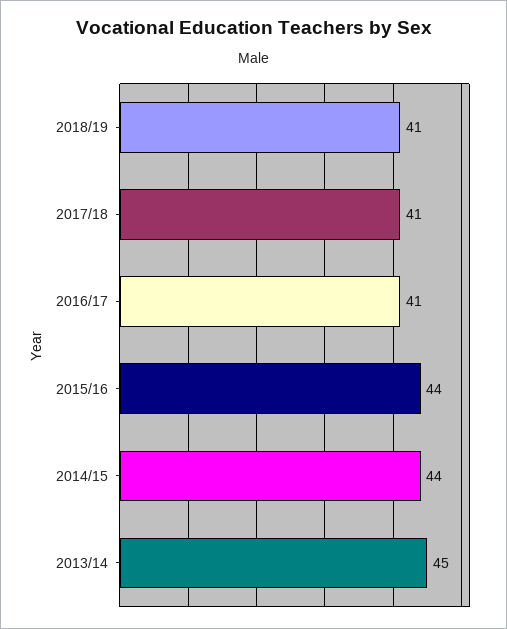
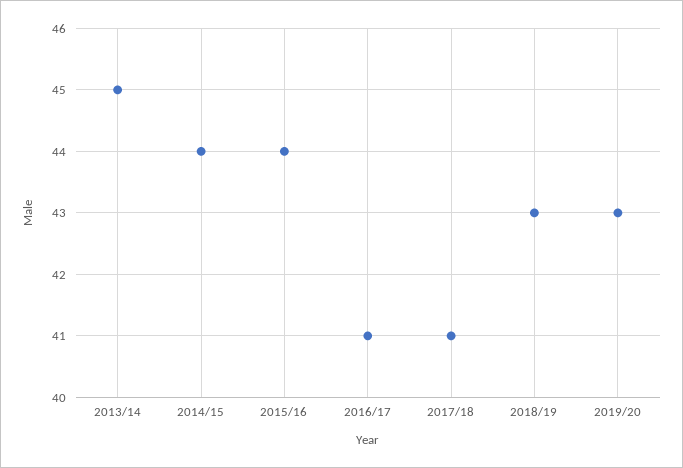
2018/19: 41 -> 43
2019/20: none -> 43

